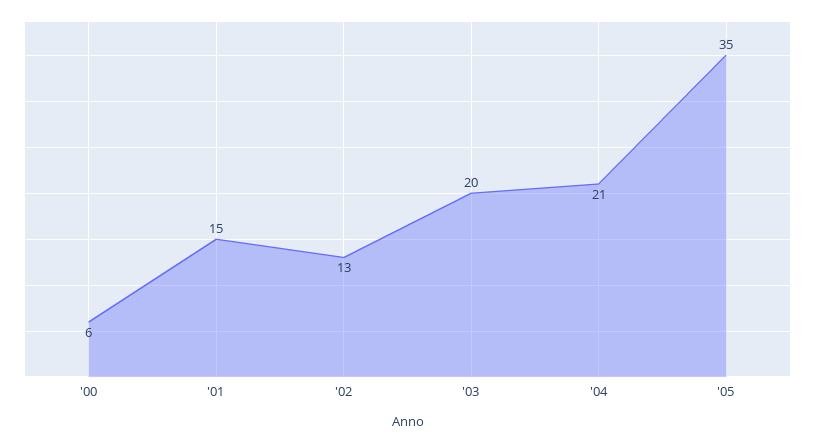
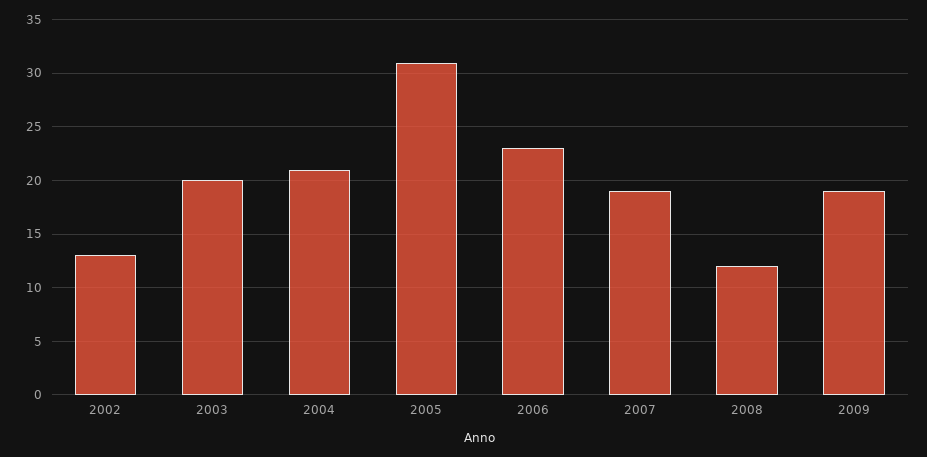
'00: 6 -> none
'01: 15 -> none
'05: 35 -> 31
2006: none -> 23
2007: none -> 19
2008: none -> 12
2009: none -> 19

